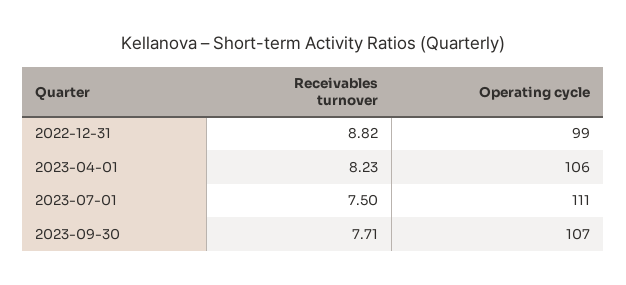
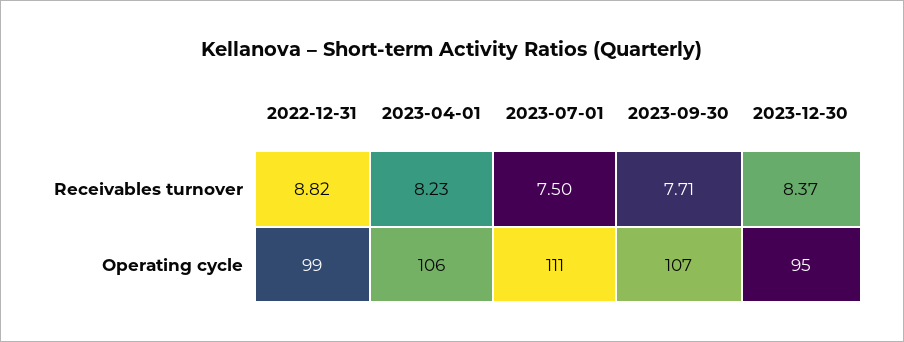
Receivables turnover, 2023-12-30: none -> 8.37
Operating cycle, 2023-12-30: none -> 95

